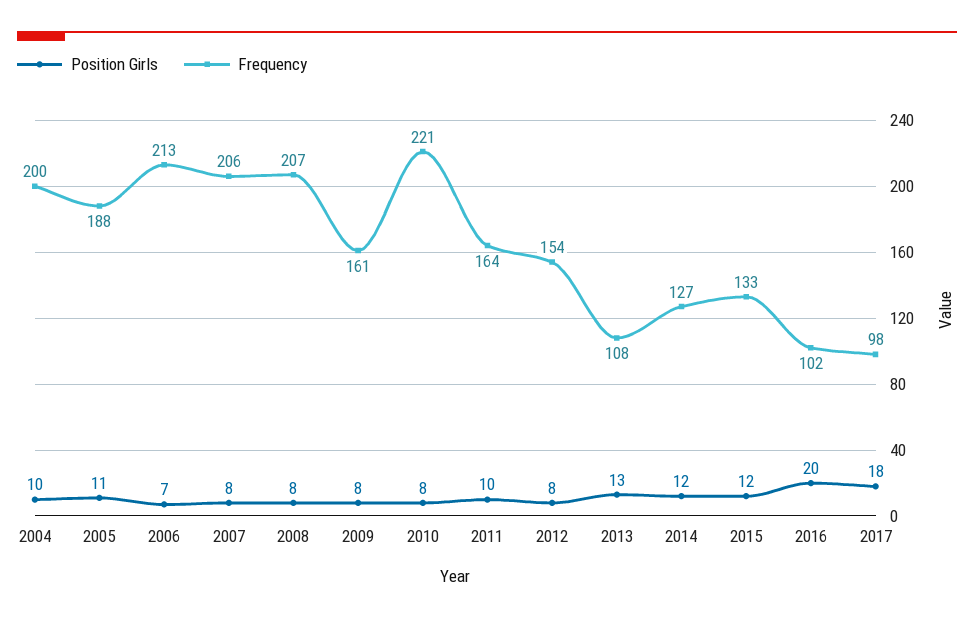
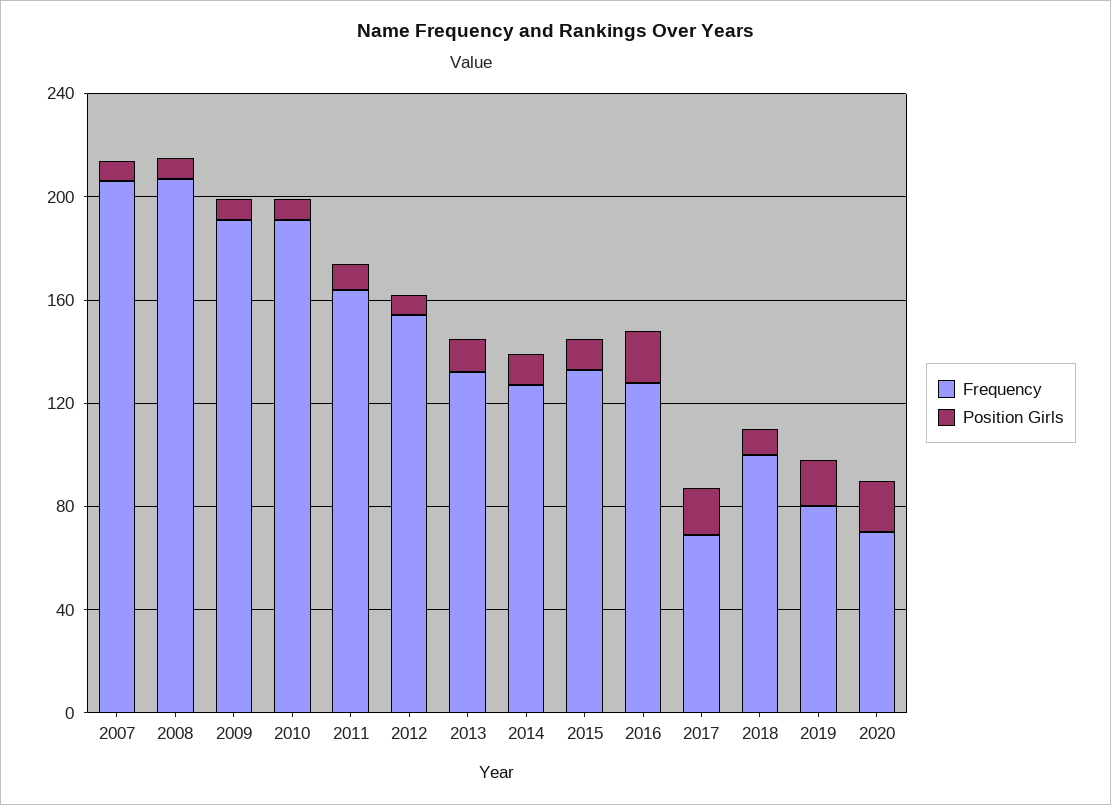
Position Girls, 2004: 10 -> none
Frequency, 2004: 200 -> none
Position Girls, 2005: 11 -> none
Frequency, 2005: 188 -> none
Position Girls, 2006: 7 -> none
Frequency, 2006: 213 -> none
Frequency, 2009: 161 -> 190
Frequency, 2010: 221 -> 190
Frequency, 2013: 108 -> 130
Frequency, 2016: 102 -> 130
Frequency, 2017: 98 -> 70
Frequency, 2018: none -> 100
Position Girls, 2018: none -> 10
Frequency, 2019: none -> 80
Position Girls, 2019: none -> 20
Frequency, 2020: none -> 70
Position Girls, 2020: none -> 20

